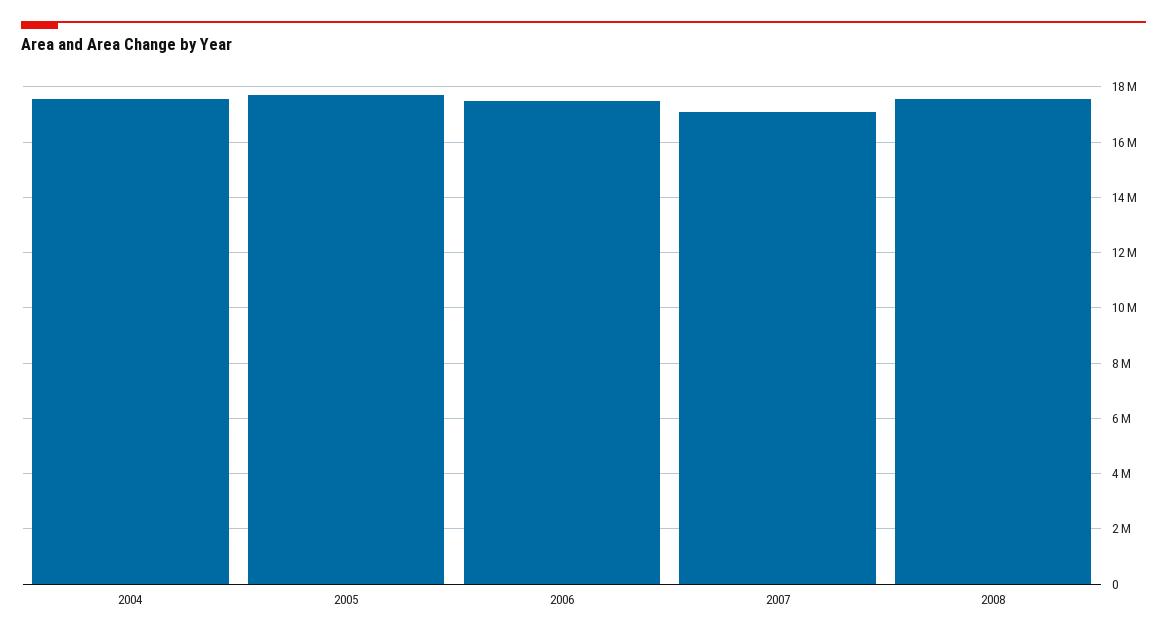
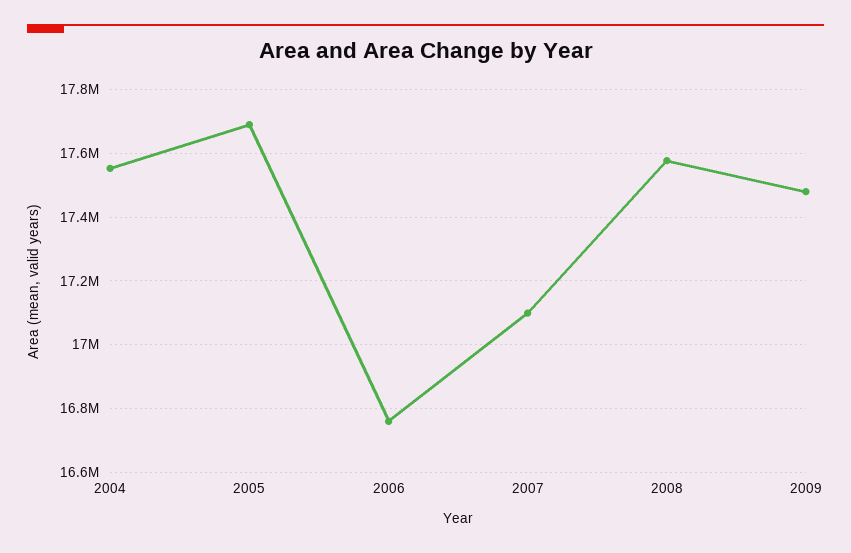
2006: 17500000 -> 16760000
2009: none -> 17480000

